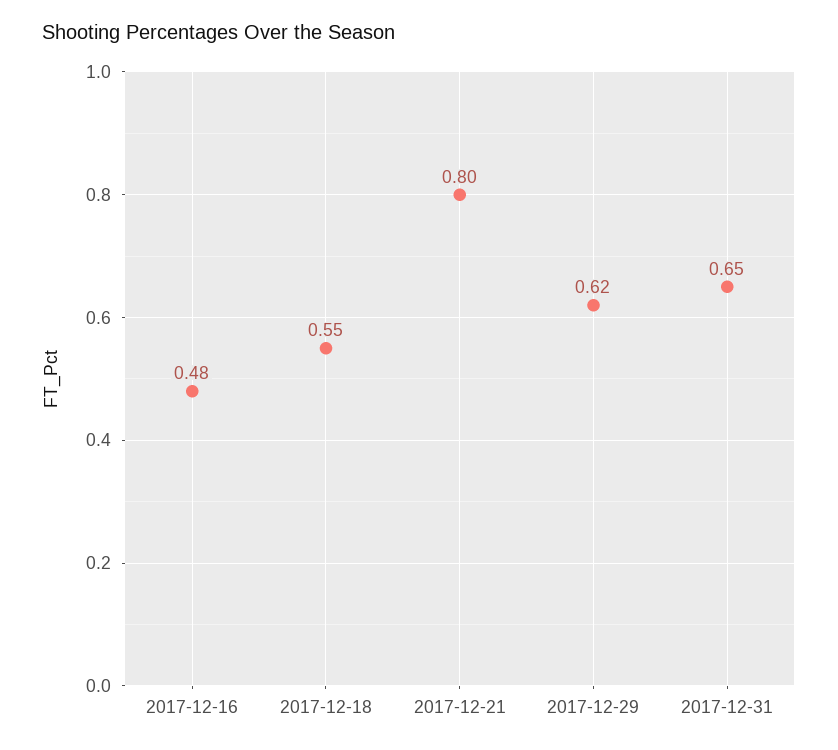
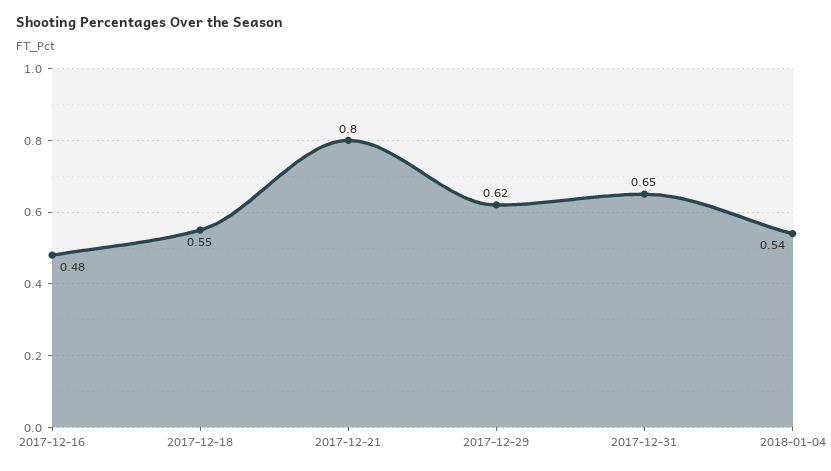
2018-01-04: none -> 0.54

